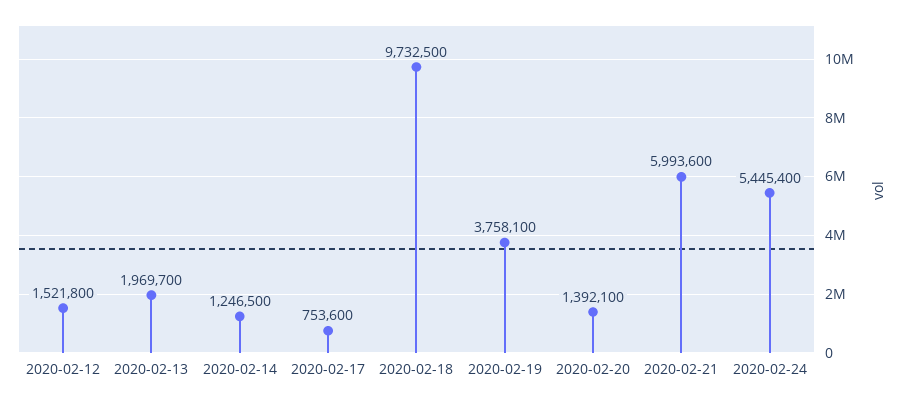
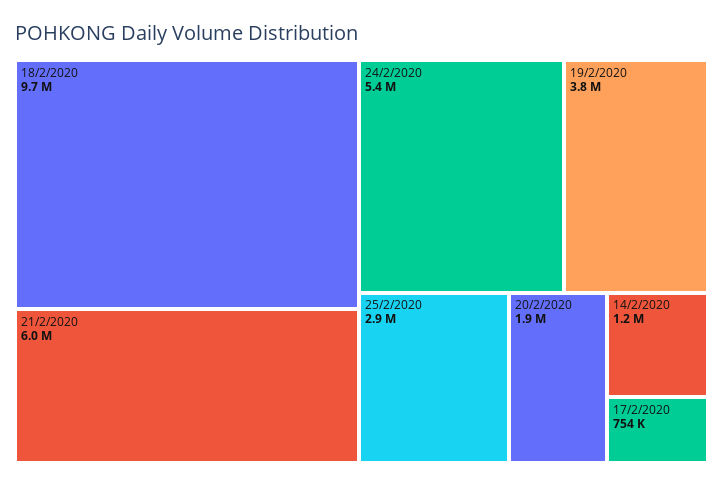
2020-02-12: 1521800 -> none
2020-02-13: 1969700 -> none
2020-02-20: 1392100 -> 1900000
25/2/2020: none -> 2900000

